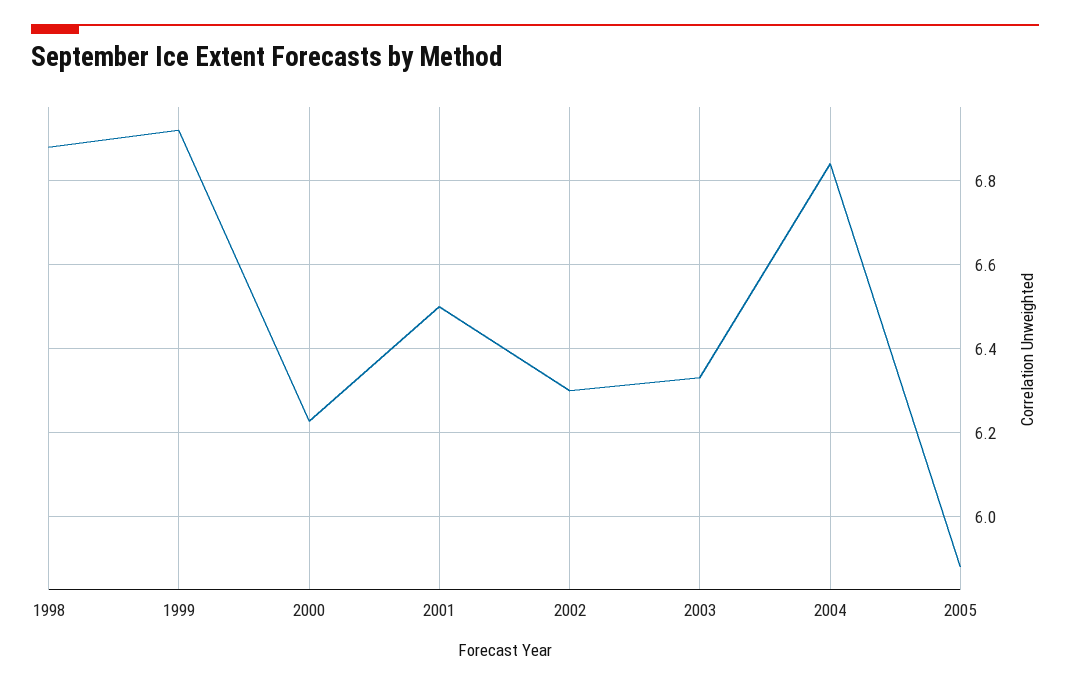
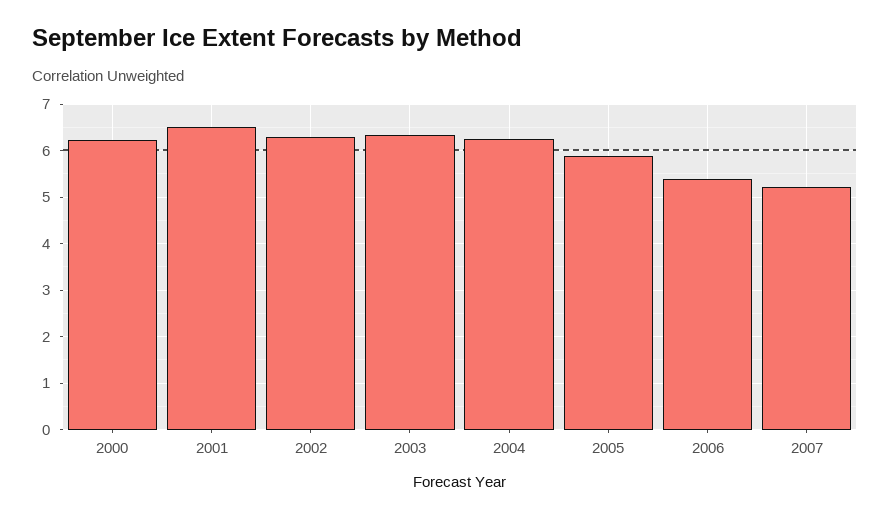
1998: 6.88 -> none
1999: 6.92 -> none
2004: 6.84 -> 6.2
2006: none -> 5.4
2007: none -> 5.2

